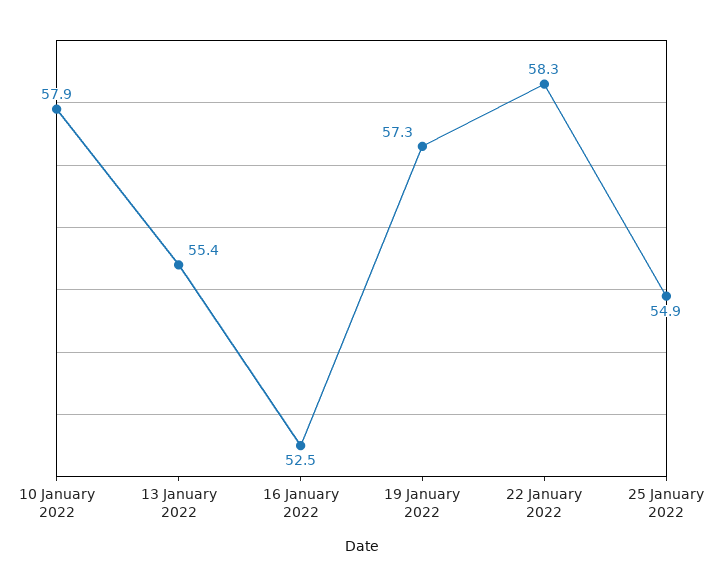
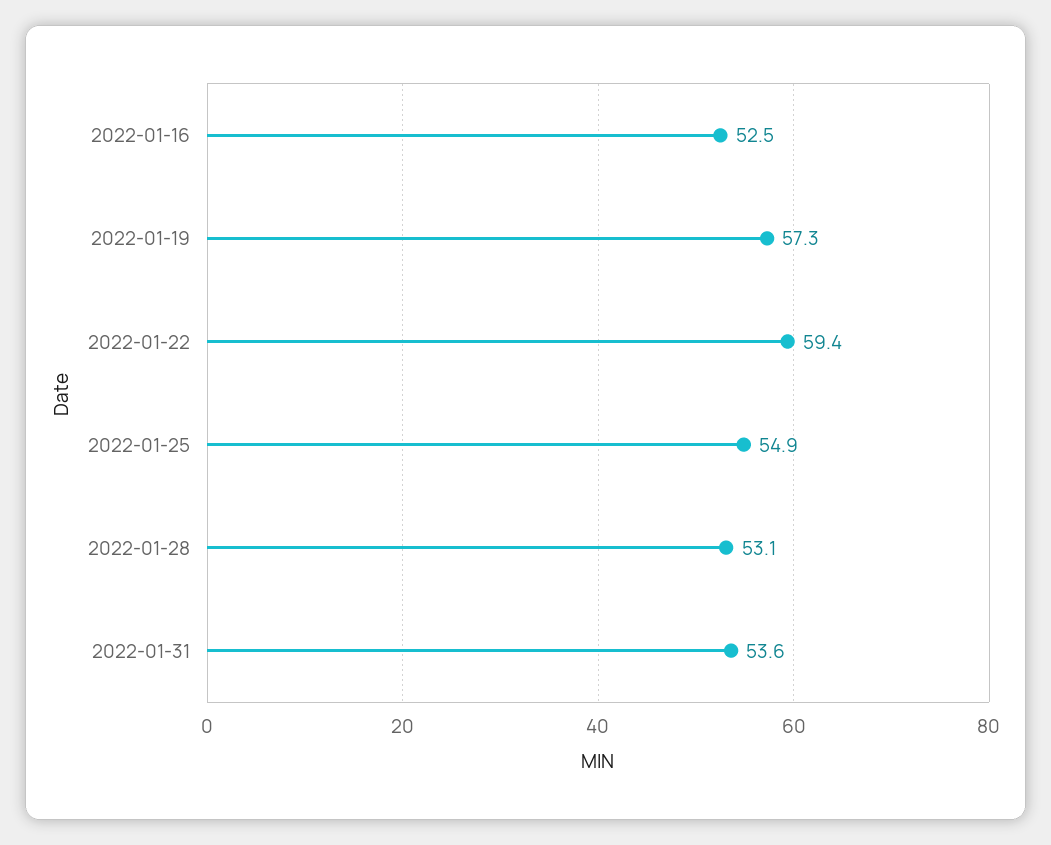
10 January 2022: 57.9 -> none
13 January 2022: 55.4 -> none
22 January 2022: 58.3 -> 59.4
2022-01-28: none -> 53.1
2022-01-31: none -> 53.6

